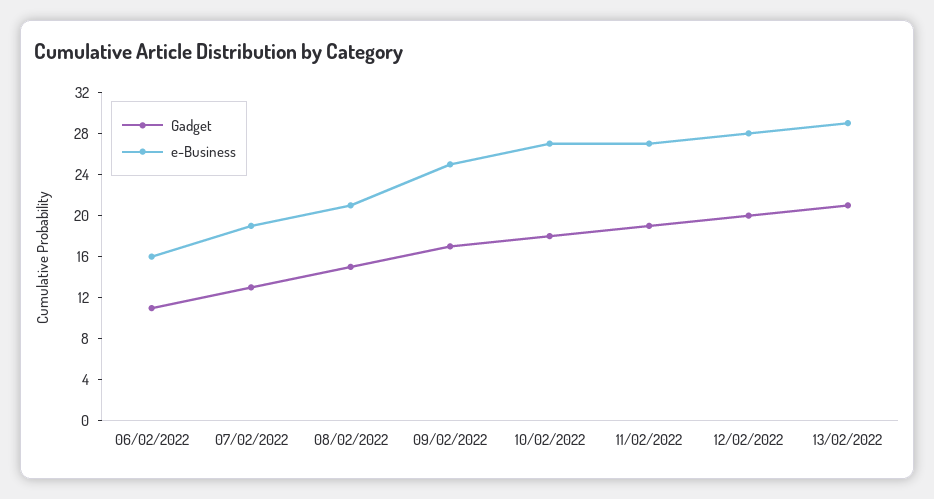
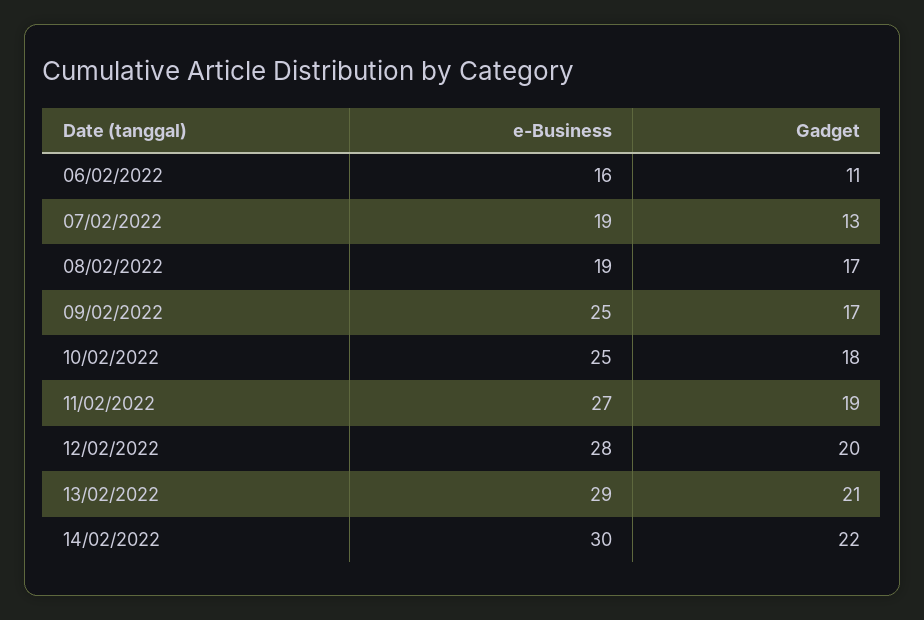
Gadget, 08/02/2022: 15 -> 17
e-Business, 08/02/2022: 21 -> 19
e-Business, 10/02/2022: 27 -> 25
e-Business, 14/02/2022: none -> 30
Gadget, 14/02/2022: none -> 22

